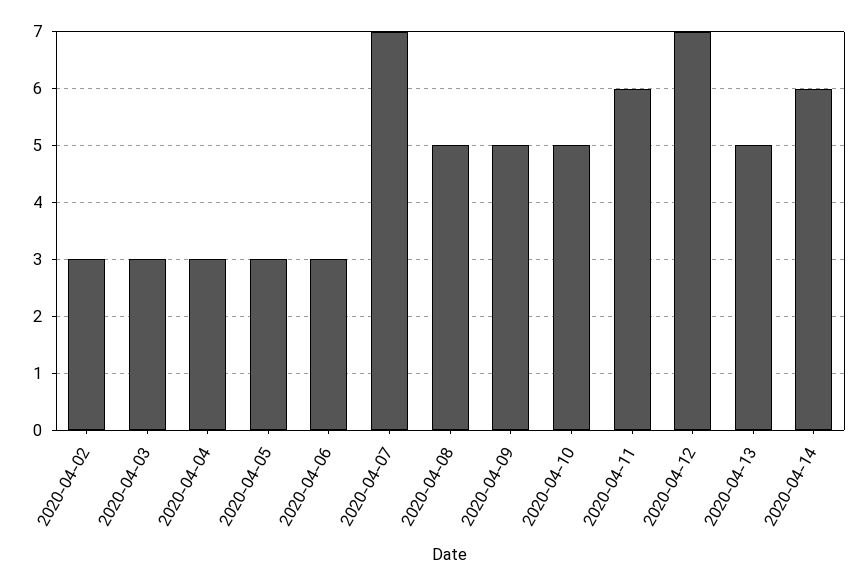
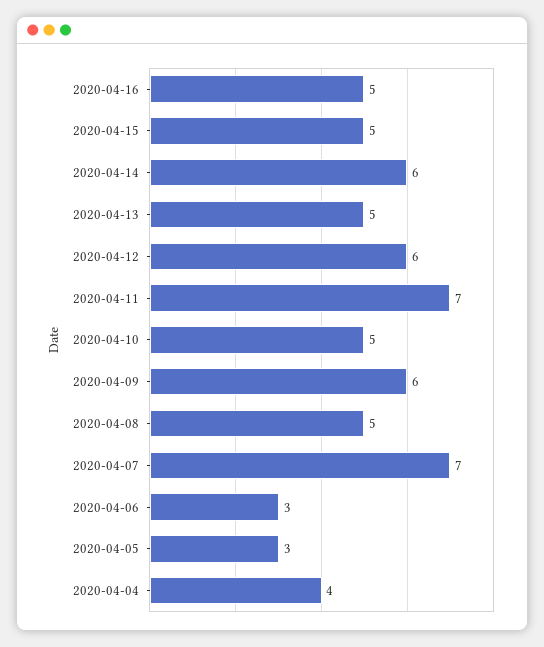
2020-04-02: 3 -> none
2020-04-03: 3 -> none
2020-04-04: 3 -> 4
2020-04-09: 5 -> 6
2020-04-11: 6 -> 7
2020-04-12: 7 -> 6
2020-04-16: none -> 5
2020-04-15: none -> 5

